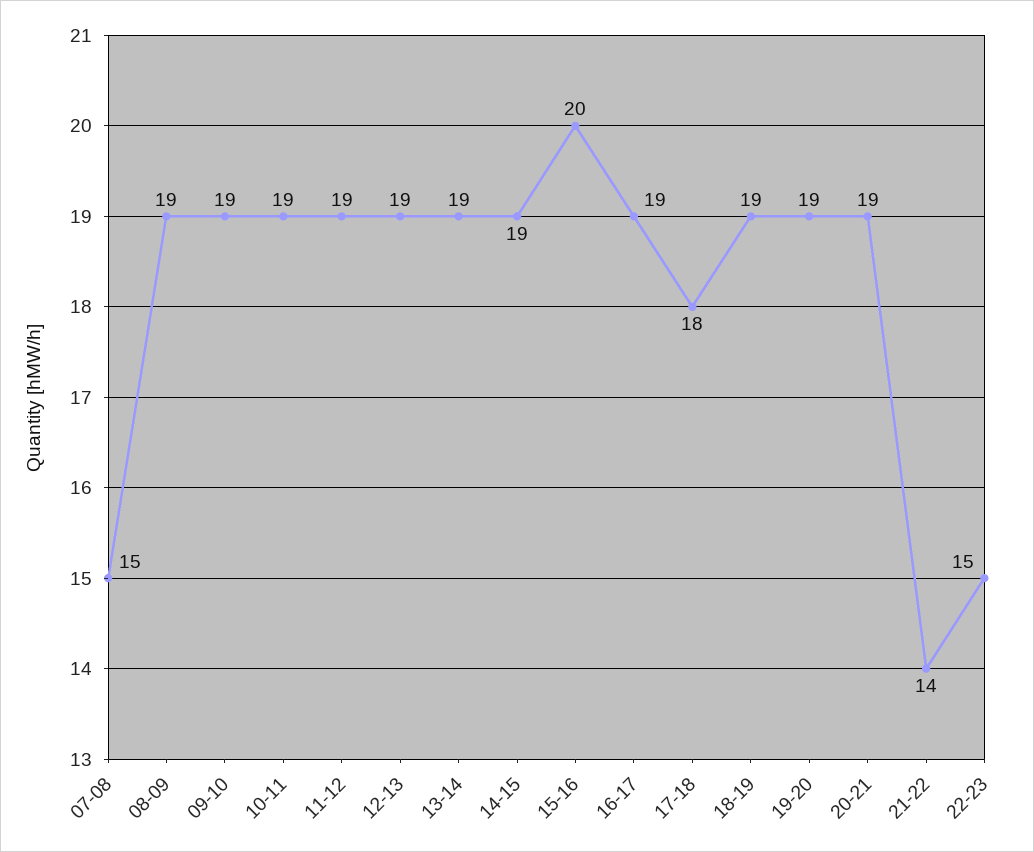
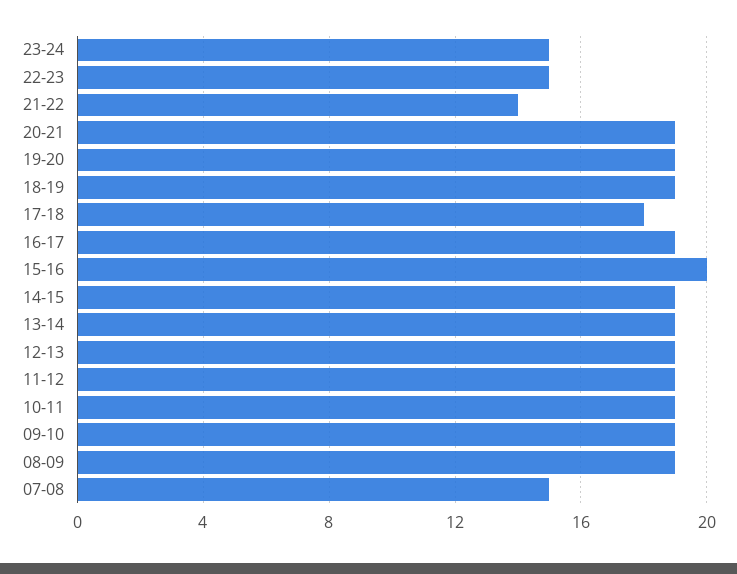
23-24: none -> 15

